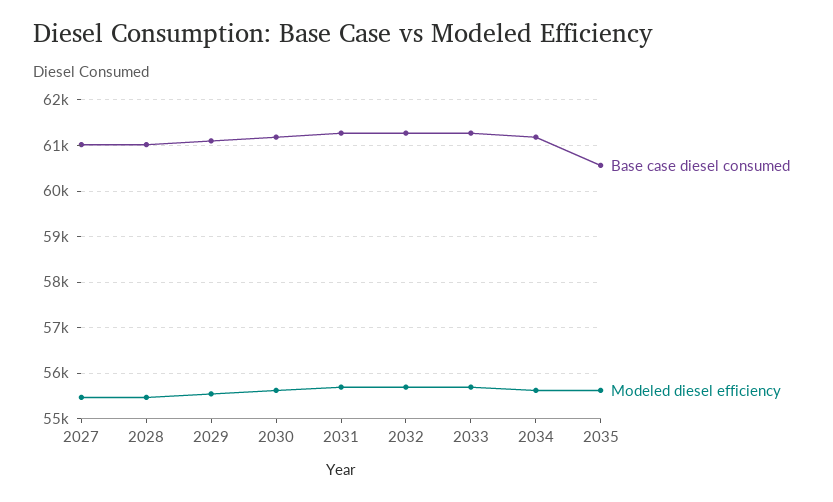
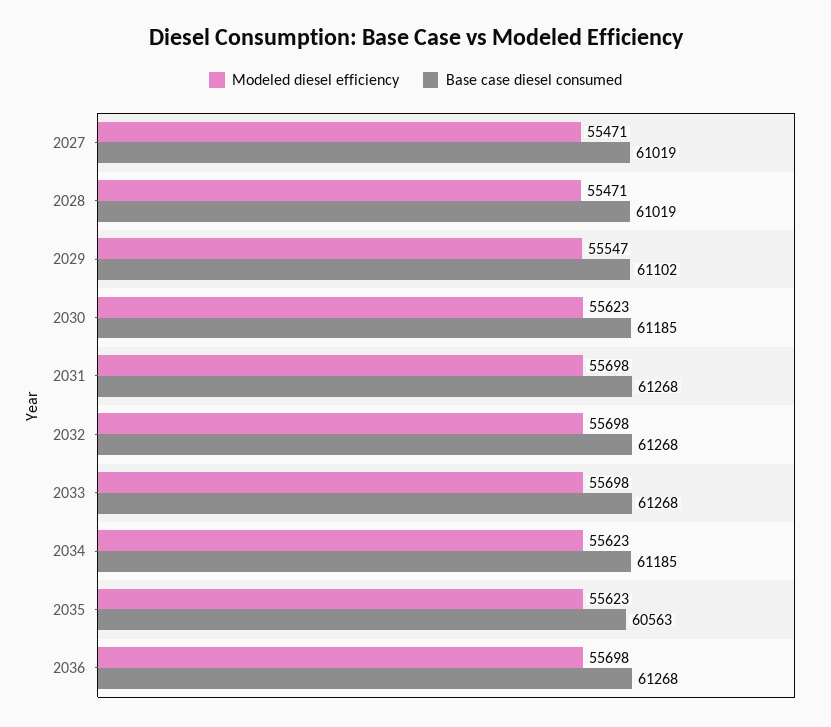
Modeled diesel efficiency, 2036: none -> 55698
Base case diesel consumed, 2036: none -> 61268

